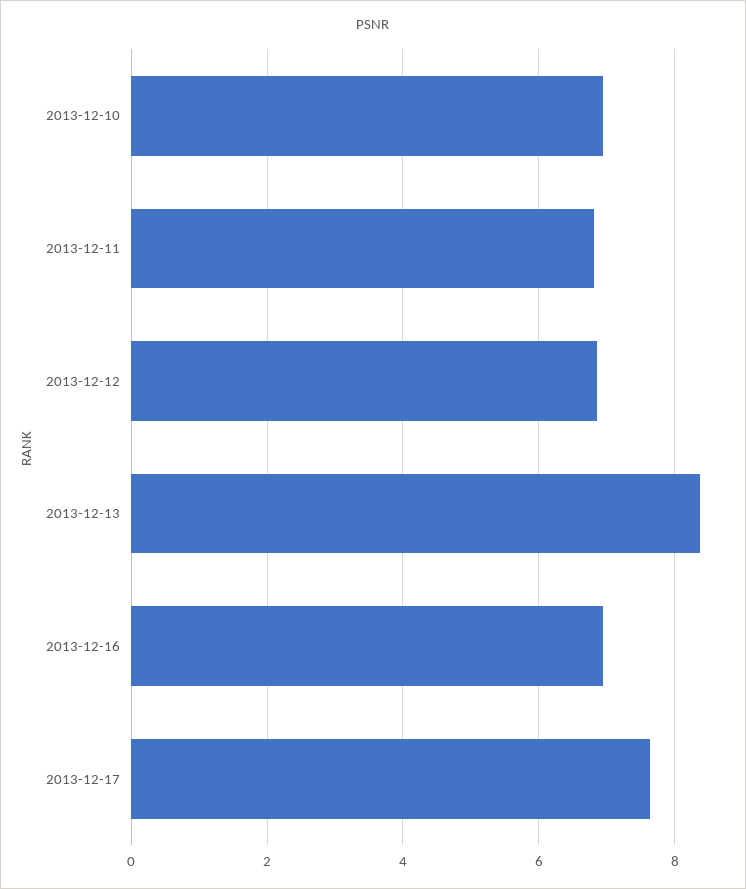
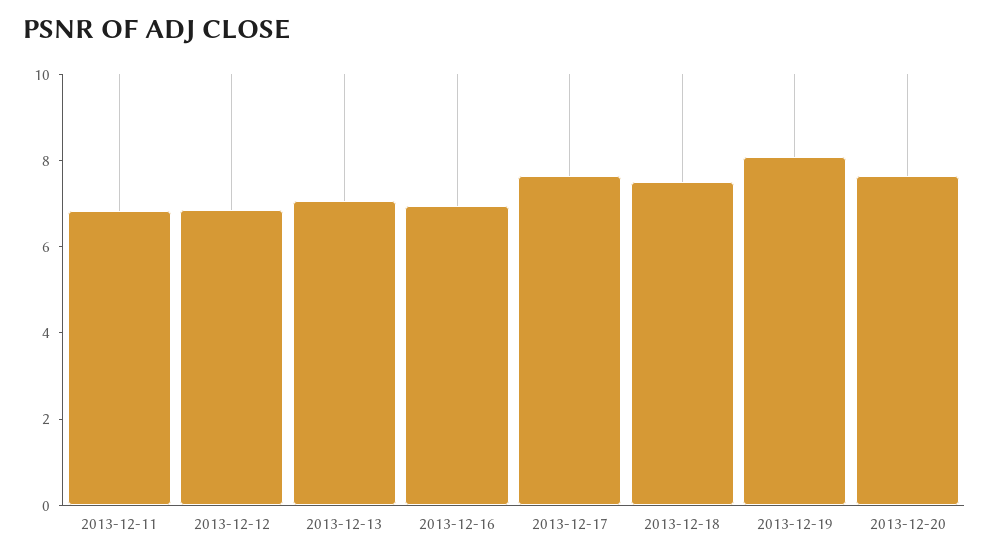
2013-12-10: 7 -> none
2013-12-13: 8.4 -> 7
2013-12-18: none -> 7.5
2013-12-19: none -> 8
2013-12-20: none -> 7.5

